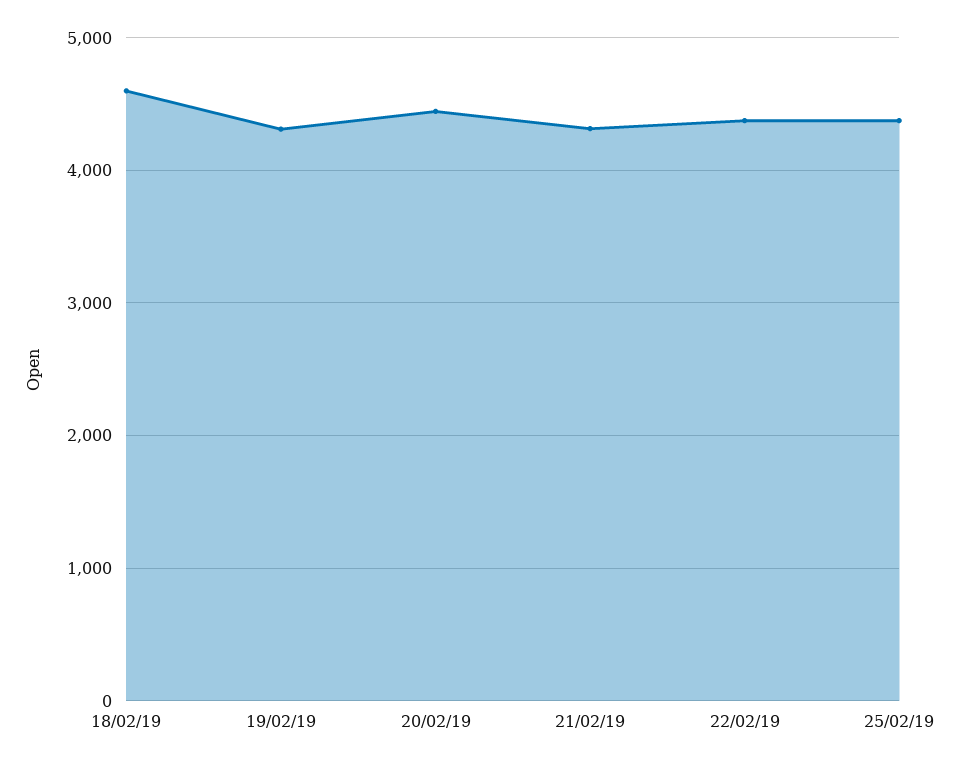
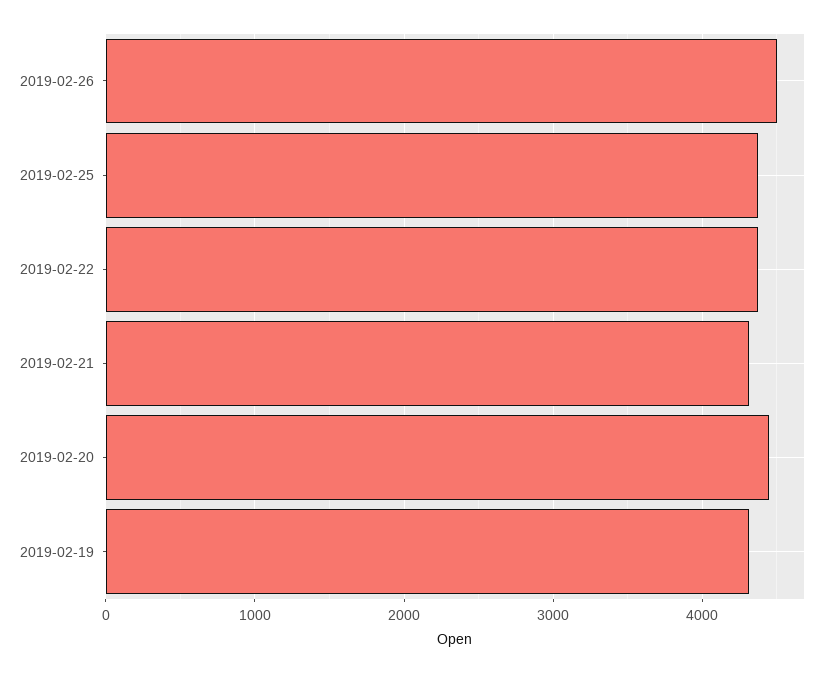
18/02/19: 4600 -> none
2019-02-26: none -> 4500

